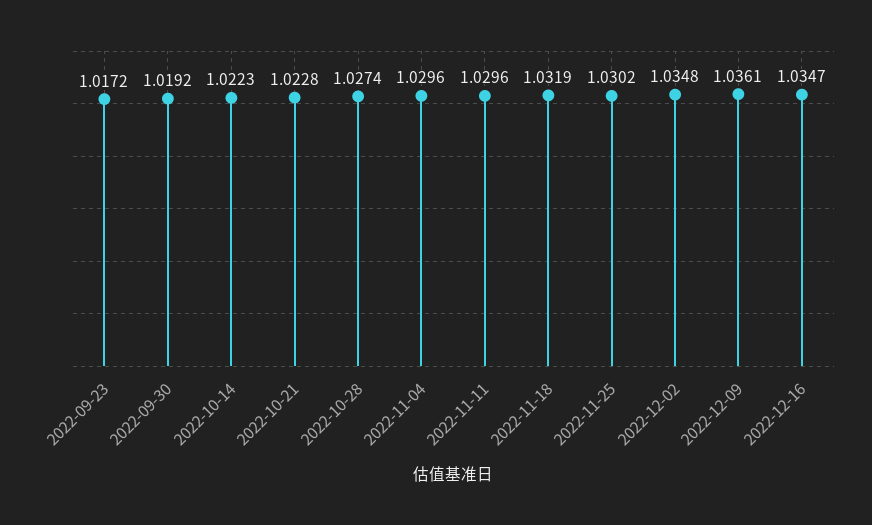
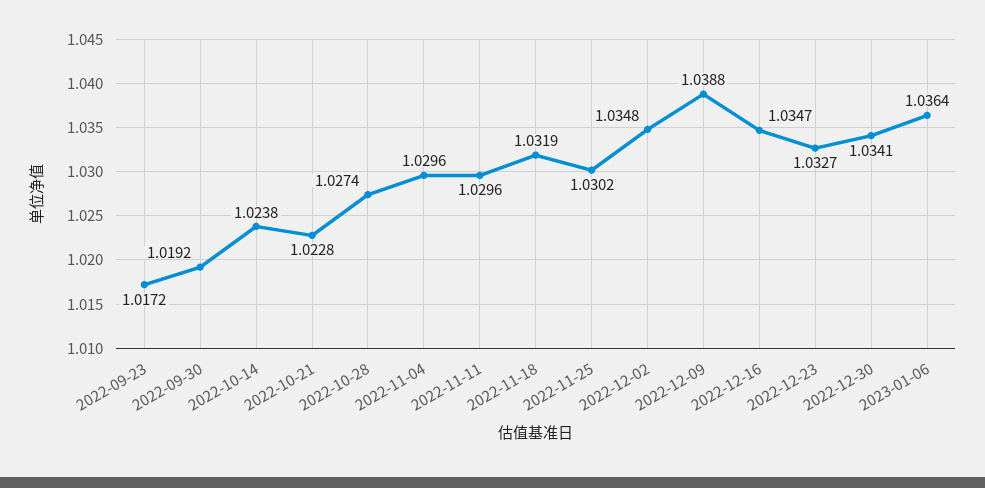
2022-10-14: 1.0223 -> 1.0238
2022-12-09: 1.0361 -> 1.0388
2022-12-23: none -> 1.0327
2022-12-30: none -> 1.0341
2023-01-06: none -> 1.0364

